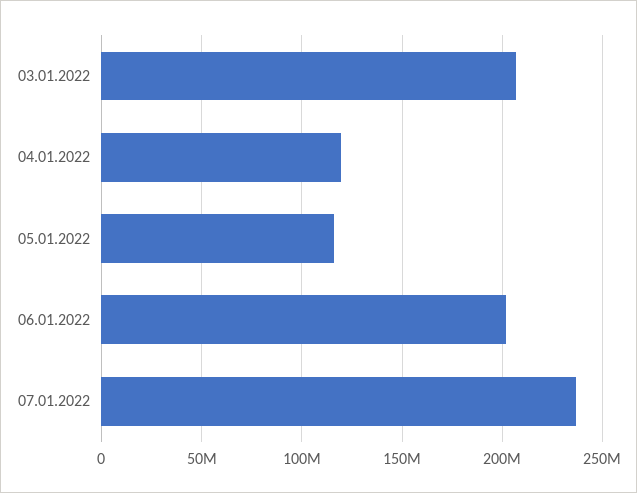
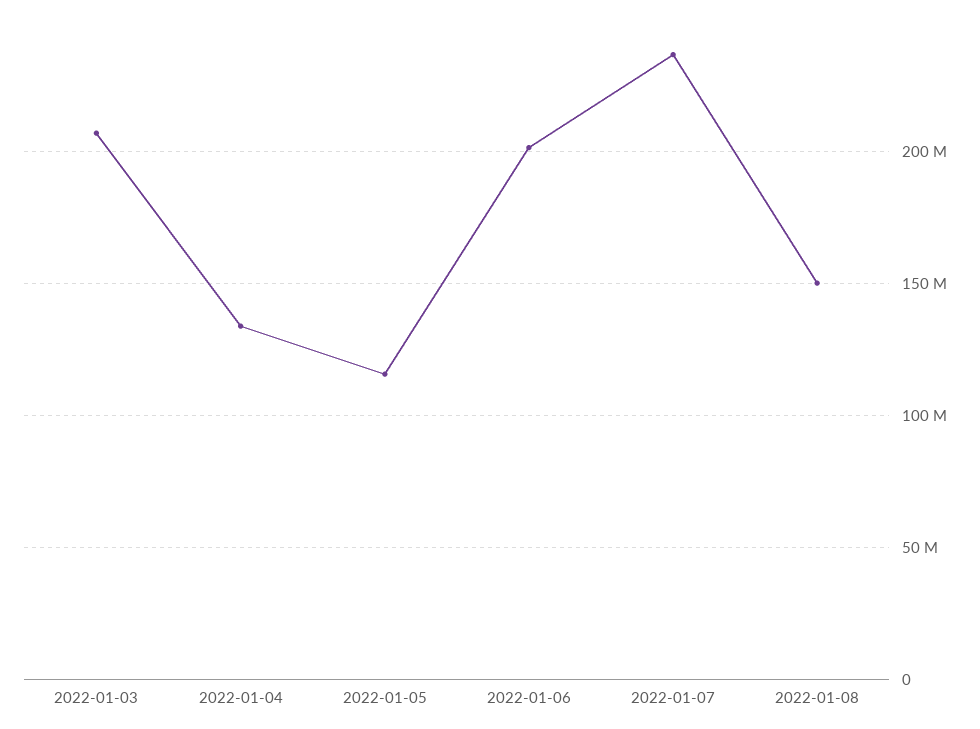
04.01.2022: 120000000 -> 135000000
2022-01-08: none -> 150000000

